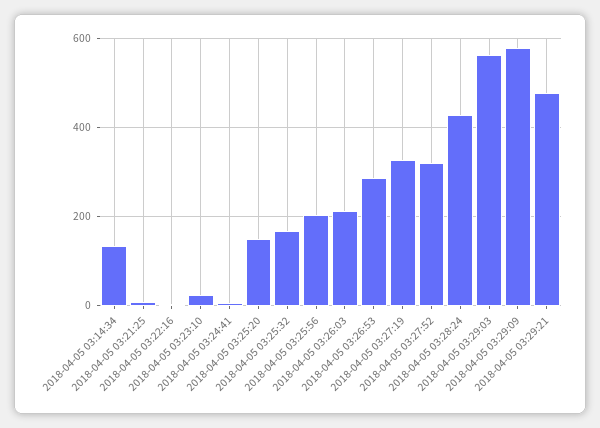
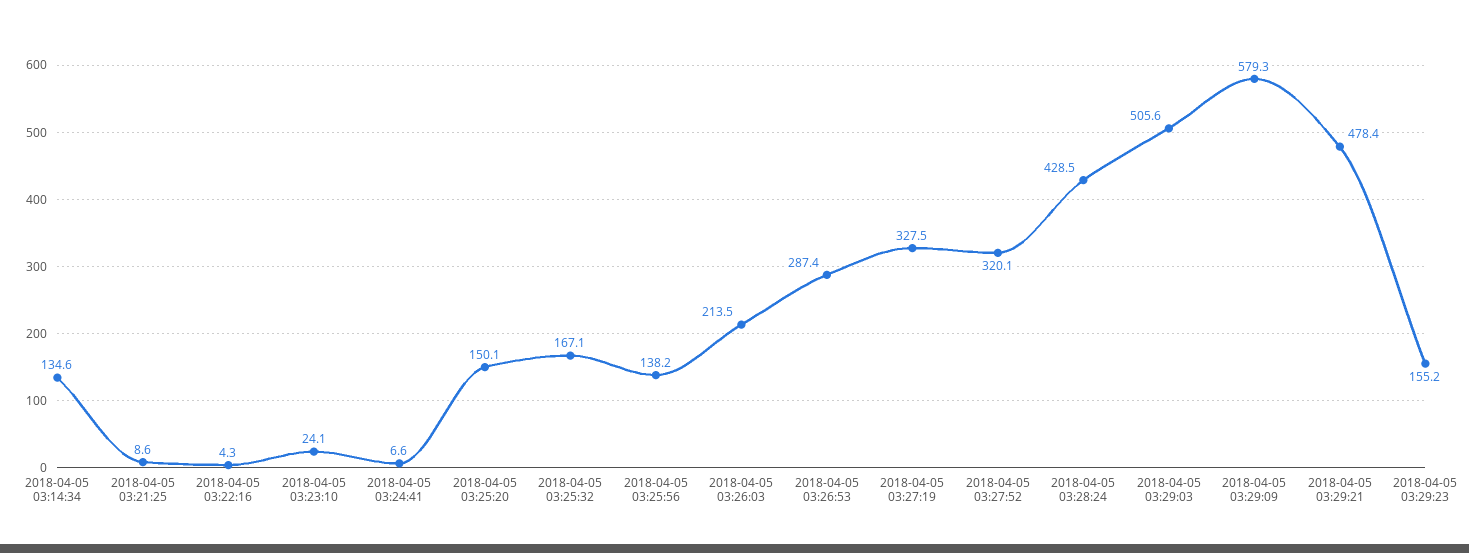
2018-04-05 03:25:56: 200 -> 138.2
2018-04-05 03:29:03: 560 -> 505.6
2018-04-05 03:29:23: none -> 155.2

